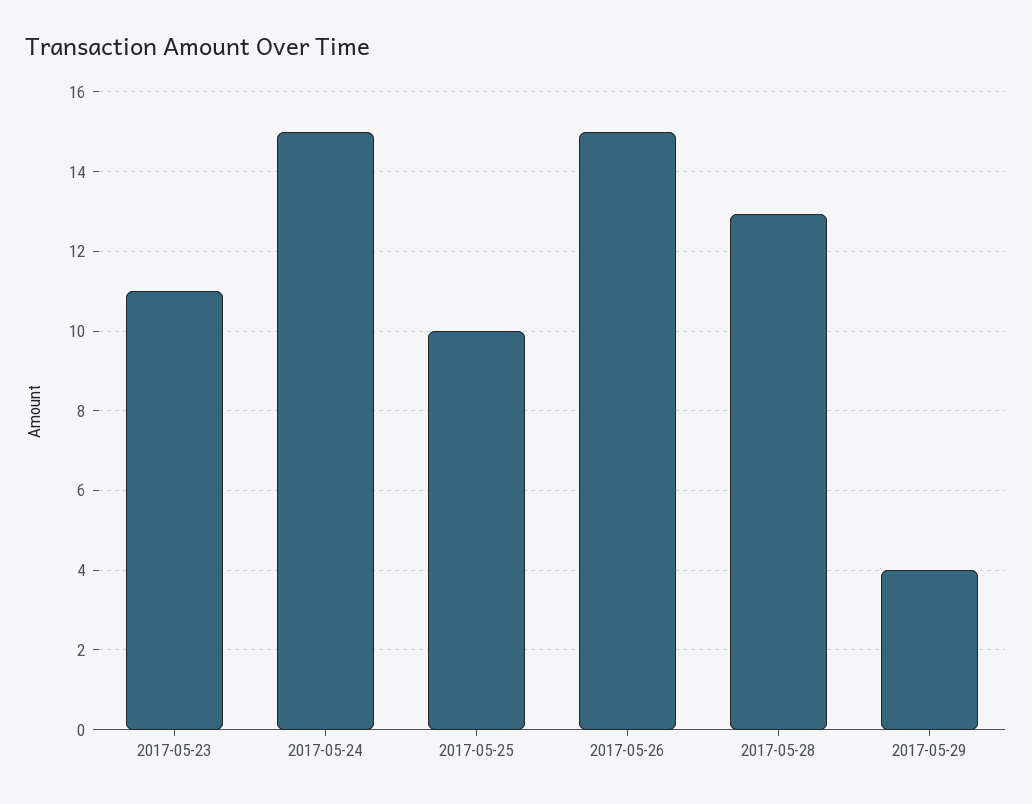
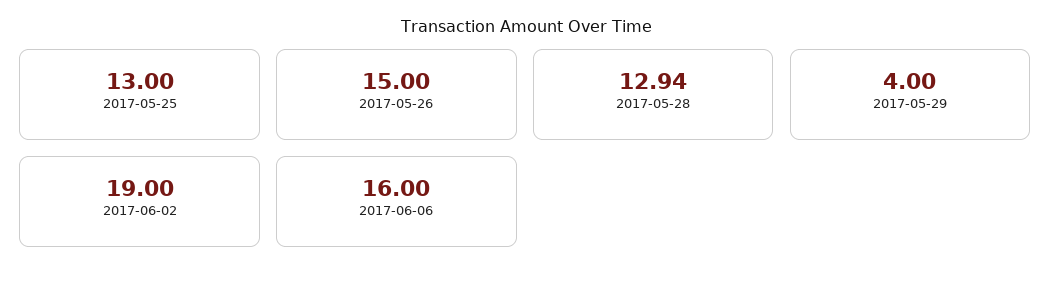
2017-05-23: 11 -> none
2017-05-24: 15 -> none
2017-05-25: 10 -> 13
2017-06-02: none -> 19
2017-06-06: none -> 16

